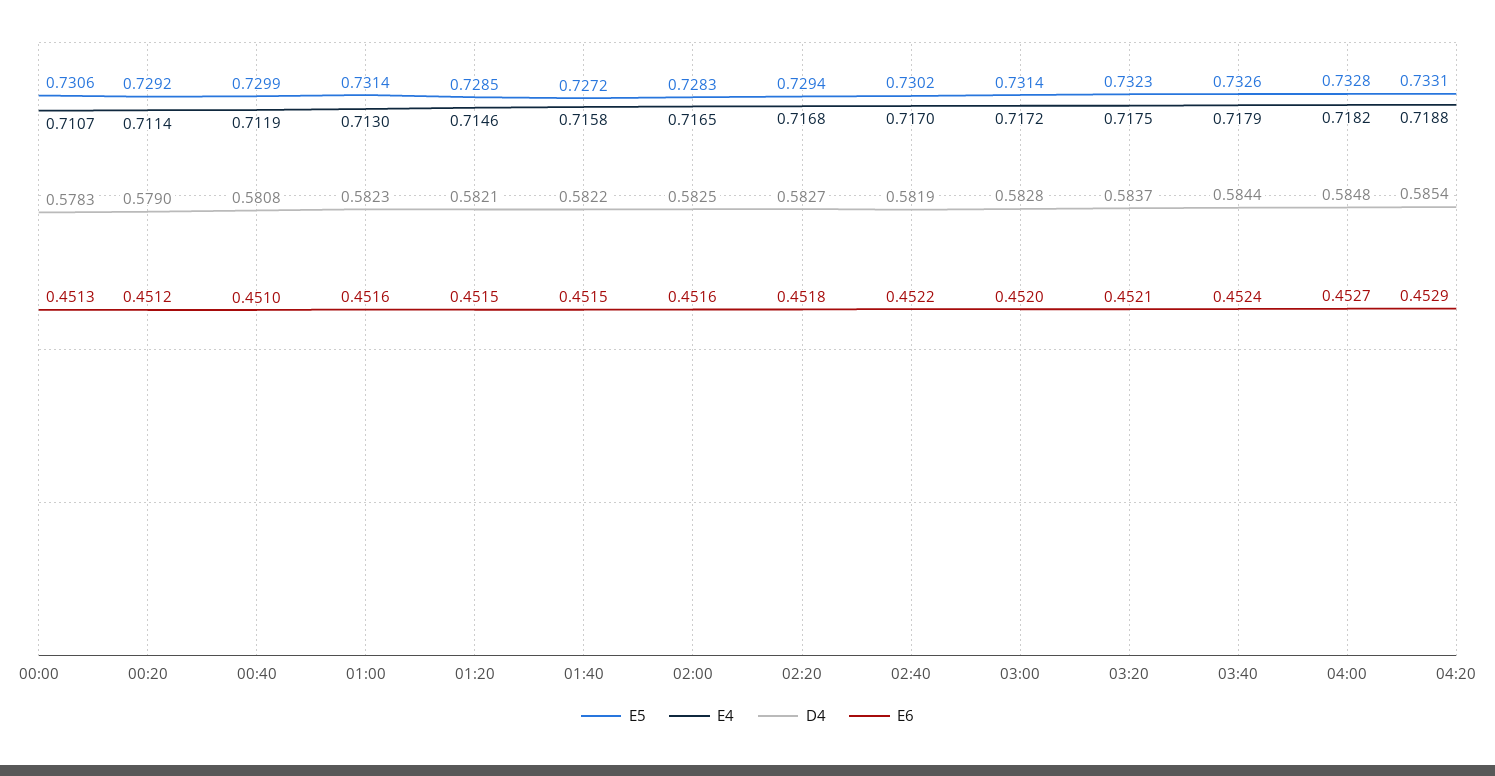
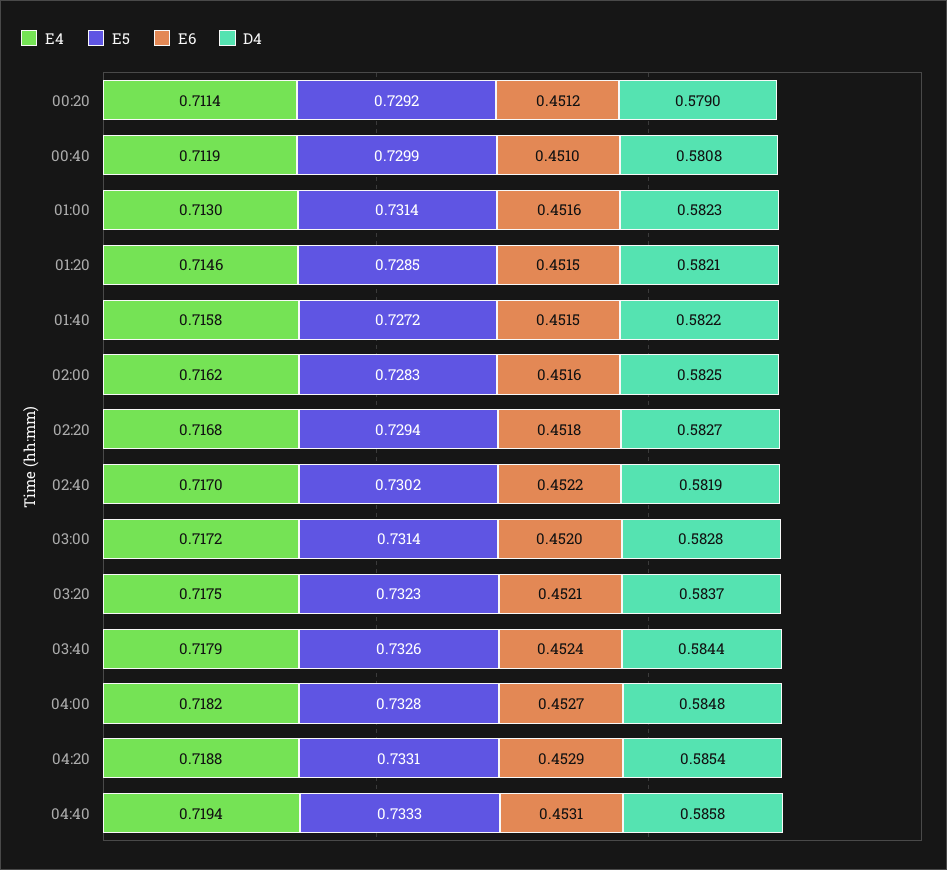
E5, 00:00: 0.7306 -> none
E4, 00:00: 0.7107 -> none
D4, 00:00: 0.5783 -> none
E6, 00:00: 0.4513 -> none
E4, 02:00: 0.7165 -> 0.7162
E4, 04:40: none -> 0.7194
E5, 04:40: none -> 0.7333
E6, 04:40: none -> 0.4531
D4, 04:40: none -> 0.5858

